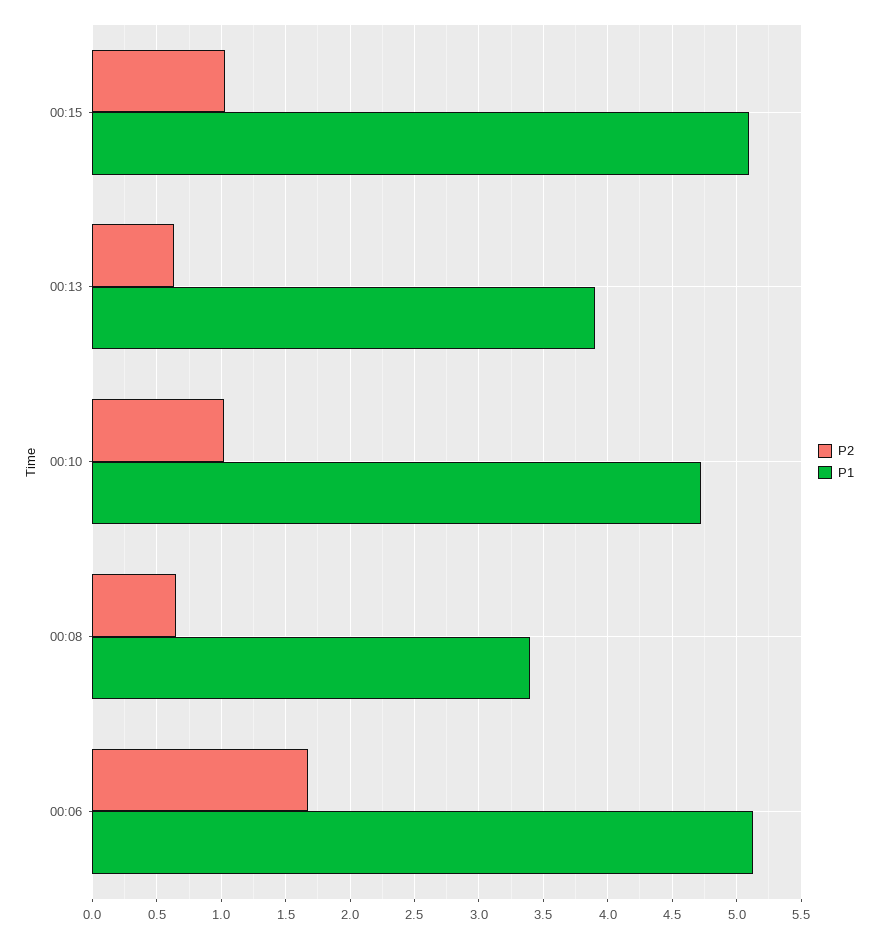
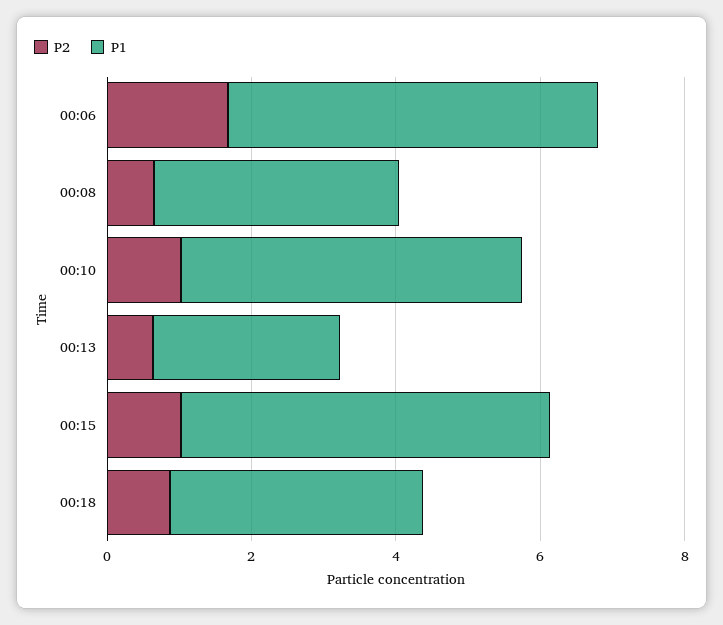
P1, 00:13: 3.9 -> 2.5
P2, 00:18: none -> 1
P1, 00:18: none -> 3.5

